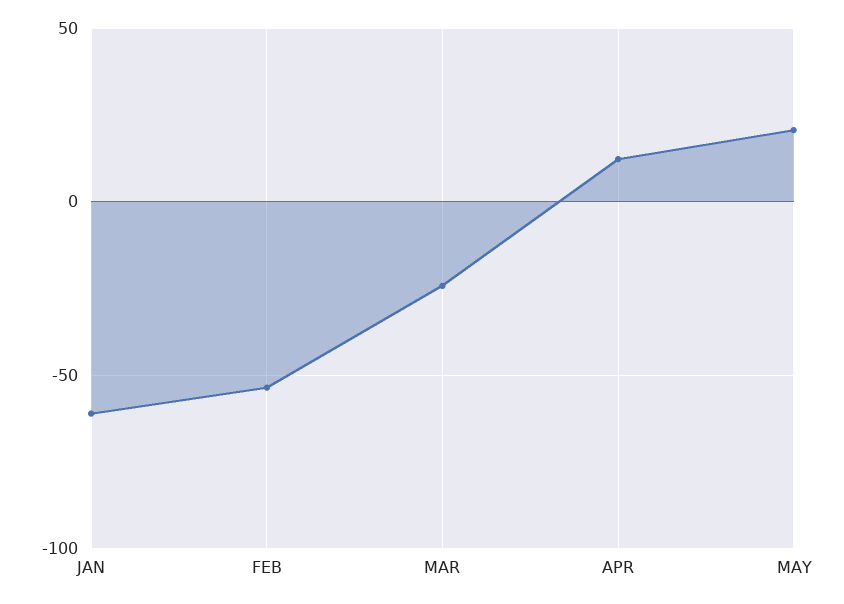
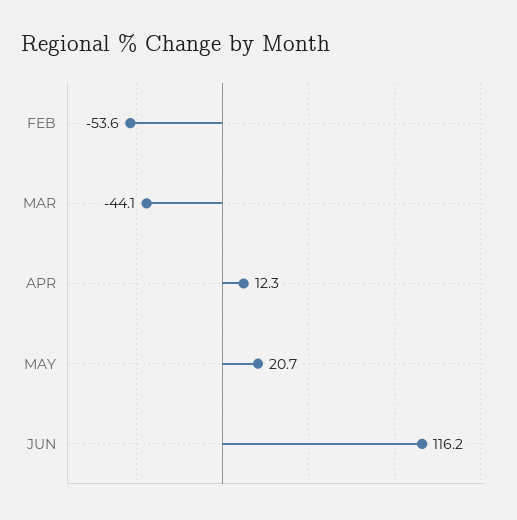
JAN: -60 -> none
MAR: -25 -> -44.1
JUN: none -> 116.2

